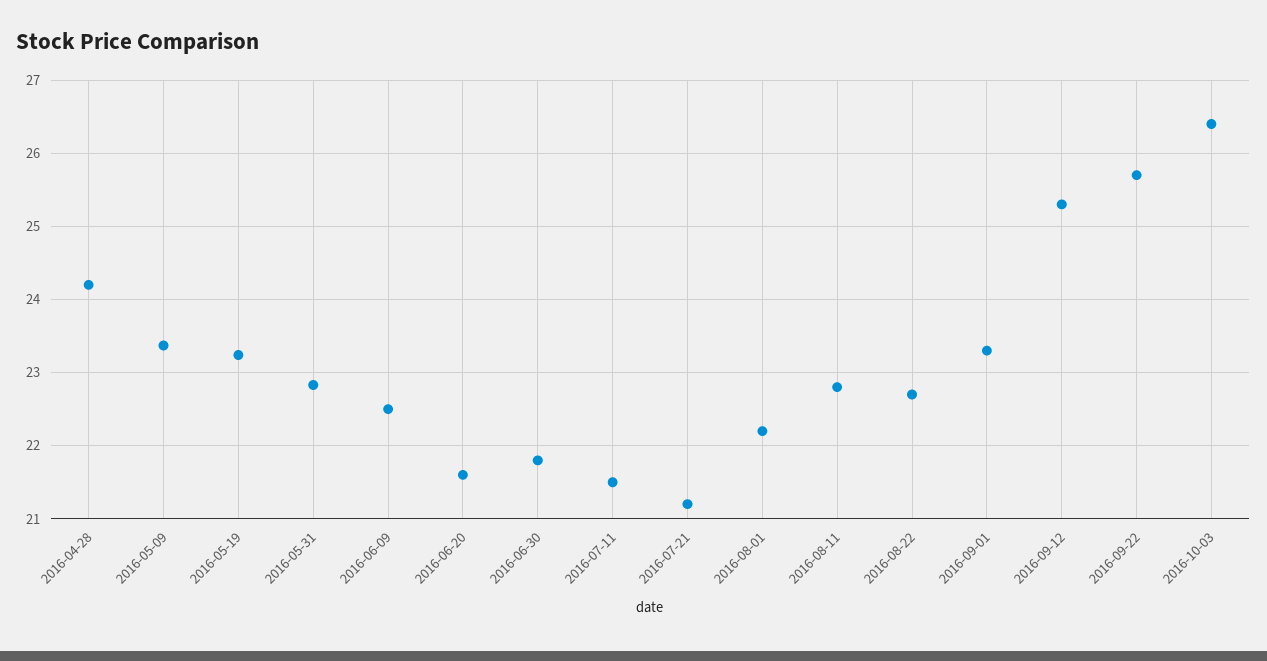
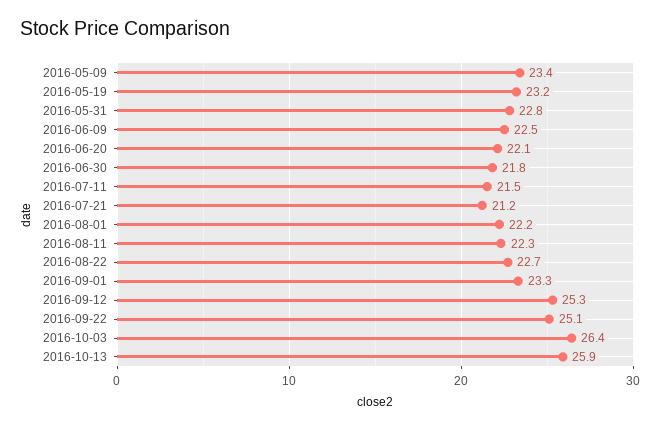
2016-04-28: 24.2 -> none
2016-06-20: 21.6 -> 22.1
2016-08-11: 22.8 -> 22.3
2016-09-22: 25.7 -> 25.1
2016-10-13: none -> 25.9

